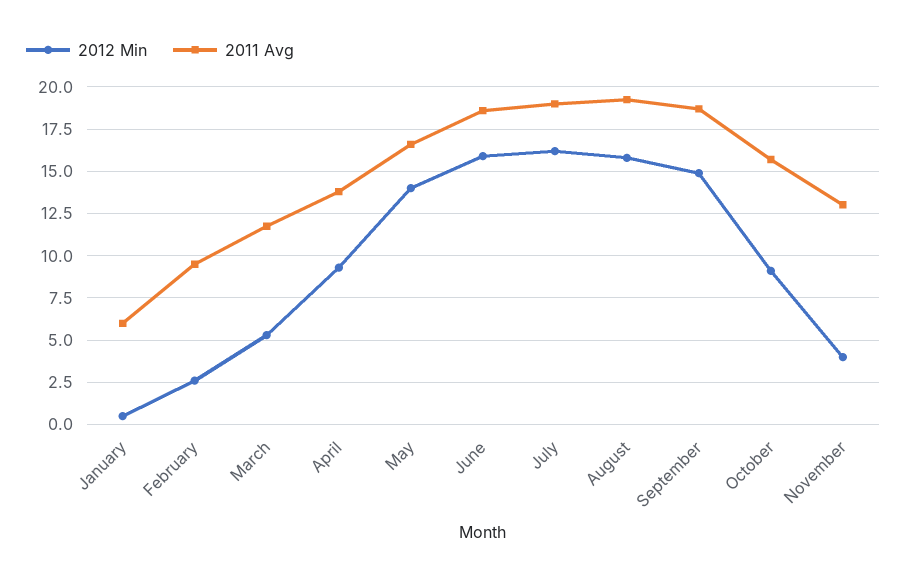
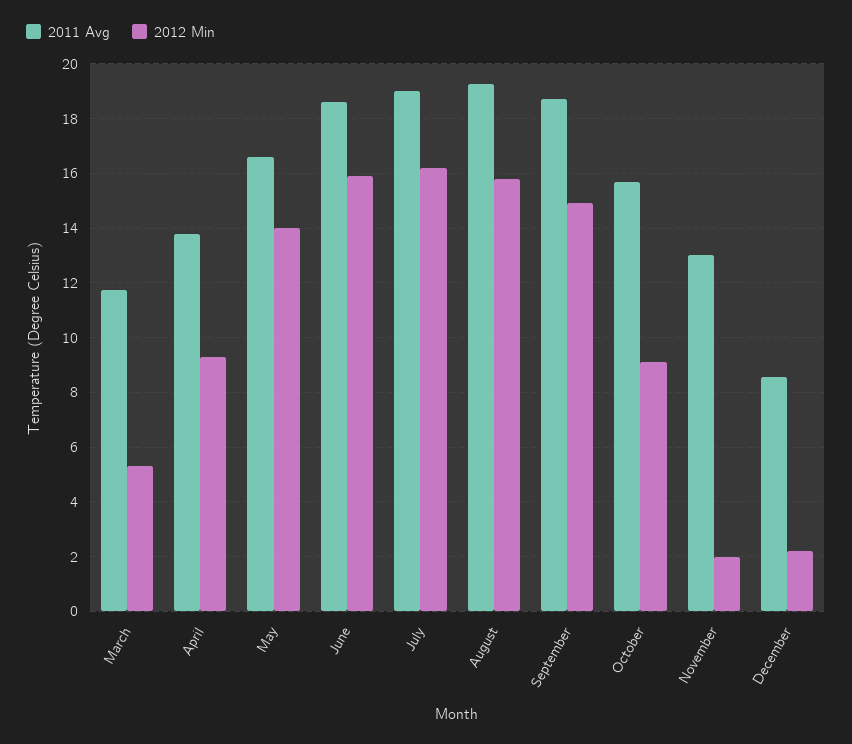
2012 Min, January: 0.5 -> none
2011 Avg, January: 6 -> none
2012 Min, February: 2.5 -> none
2011 Avg, February: 9.5 -> none
2012 Min, November: 4 -> 2
2011 Avg, December: none -> 8.5
2012 Min, December: none -> 2.25

